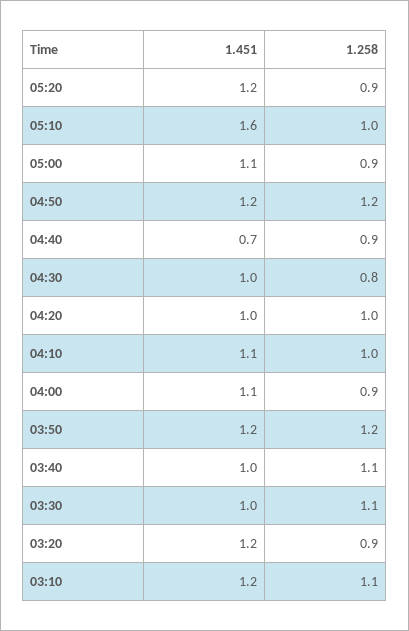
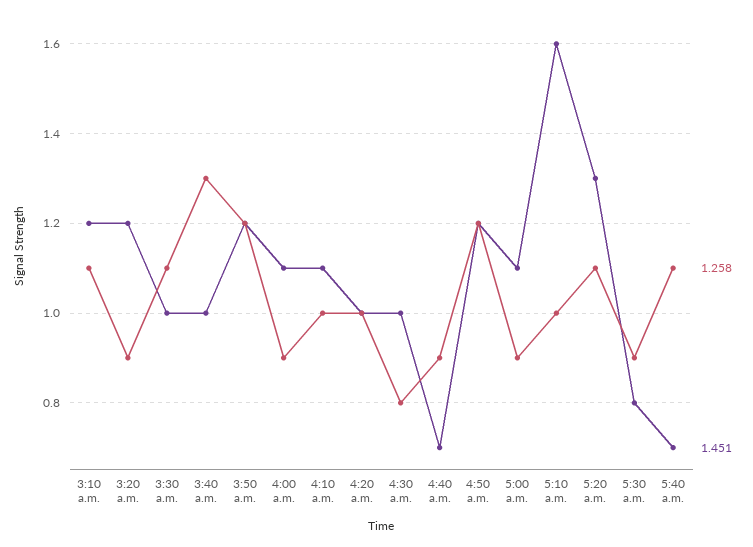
1.451, 05:20: 1.2 -> 1.3
1.258, 05:20: 0.9 -> 1.1
1.258, 03:40: 1.1 -> 1.3
1.258, 5:30 a.m.: none -> 0.9
1.451, 5:30 a.m.: none -> 0.8
1.258, 5:40 a.m.: none -> 1.1
1.451, 5:40 a.m.: none -> 0.7

